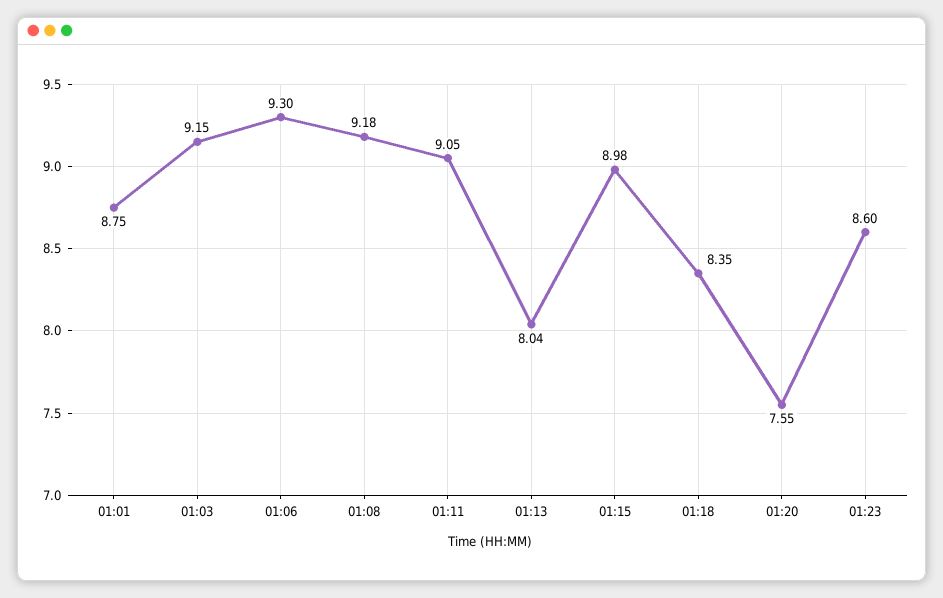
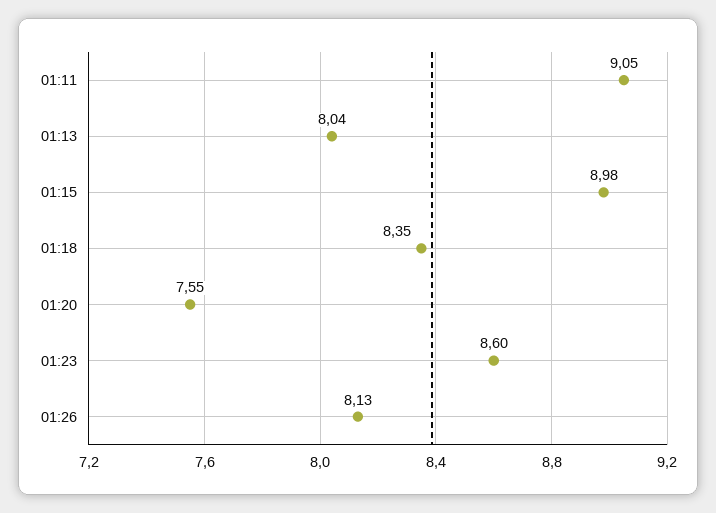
01:01: 8.75 -> none
01:03: 9.15 -> none
01:06: 9.3 -> none
01:08: 9.18 -> none
01:26: none -> 8.13

